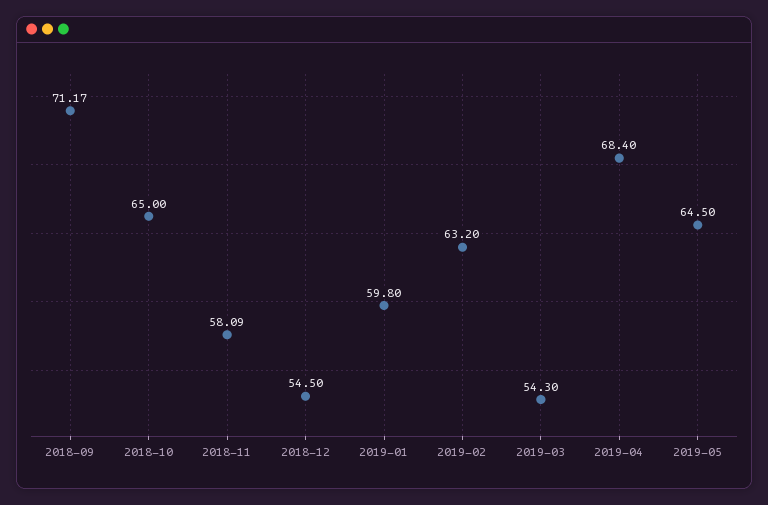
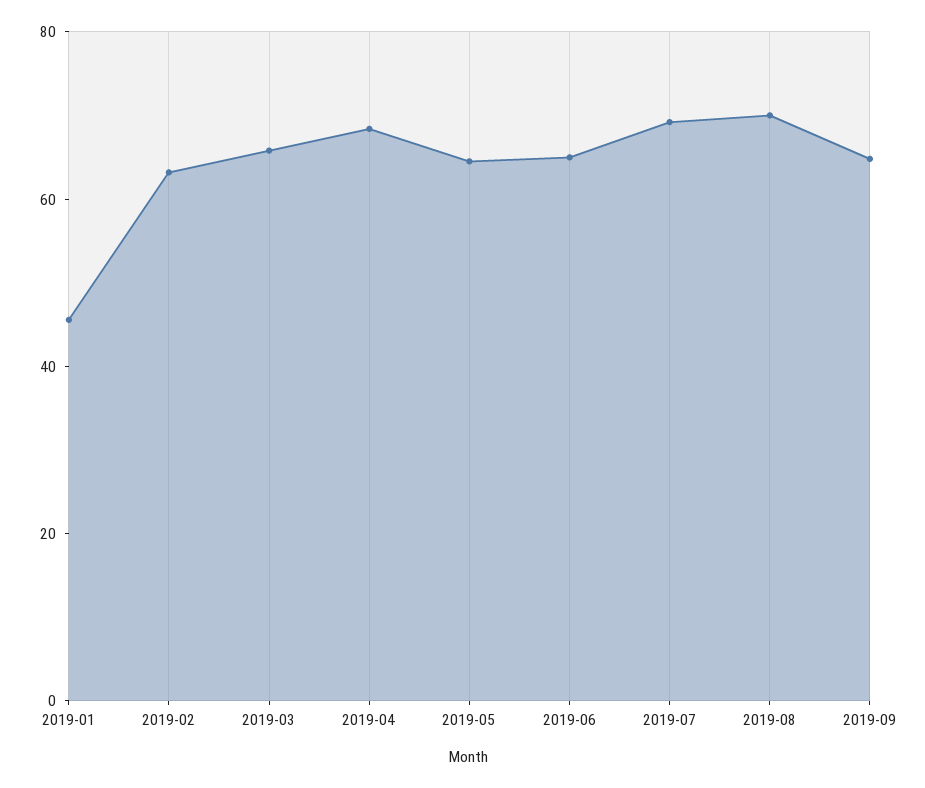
2018-09: 71.17 -> none
2018-10: 65 -> none
2018-11: 58.09 -> none
2018-12: 54.5 -> none
2019-01: 59.8 -> 45
2019-03: 54.3 -> 65
2019-06: none -> 65
2019-07: none -> 70
2019-08: none -> 70
2019-09: none -> 65

